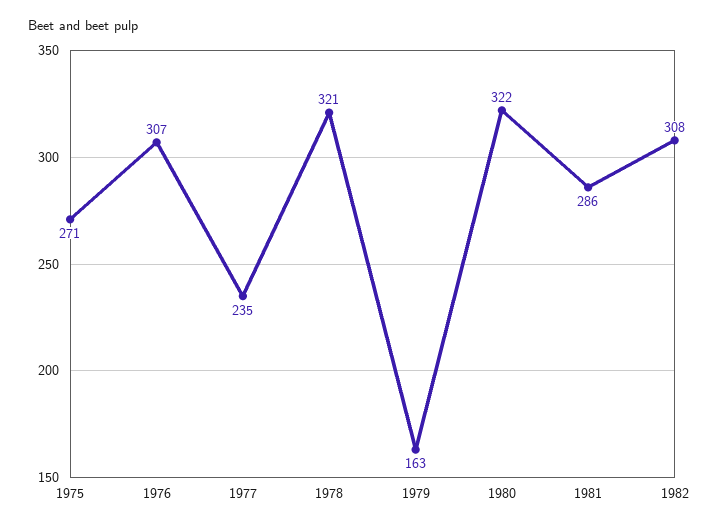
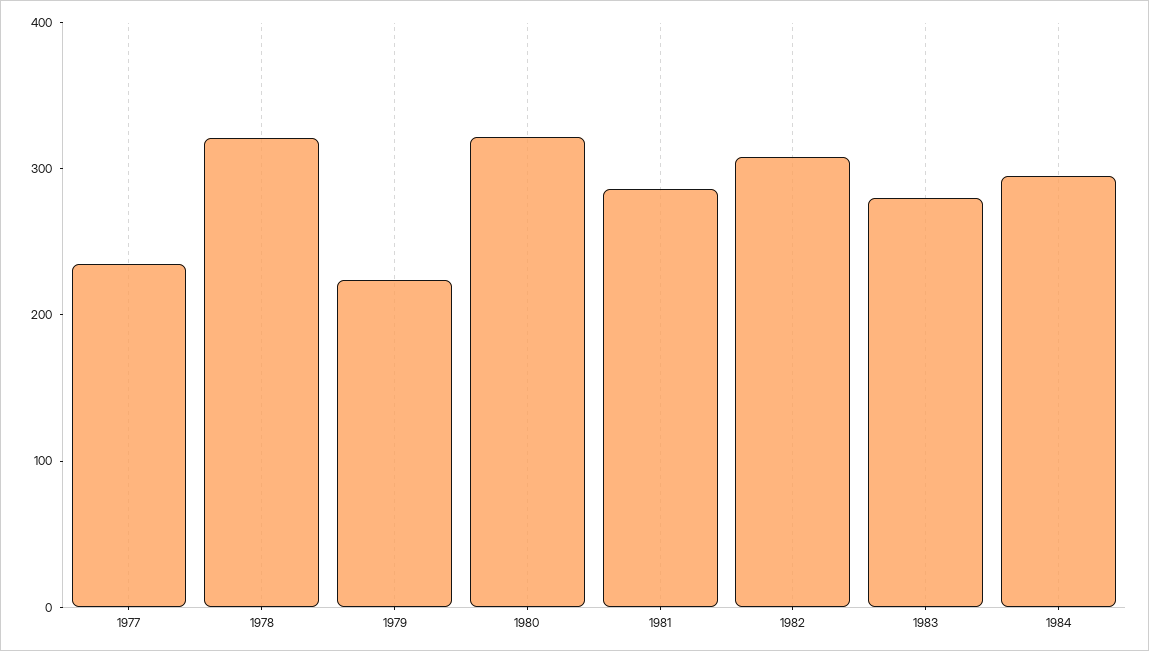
1975: 271 -> none
1976: 307 -> none
1979: 163 -> 220
1983: none -> 280
1984: none -> 300

